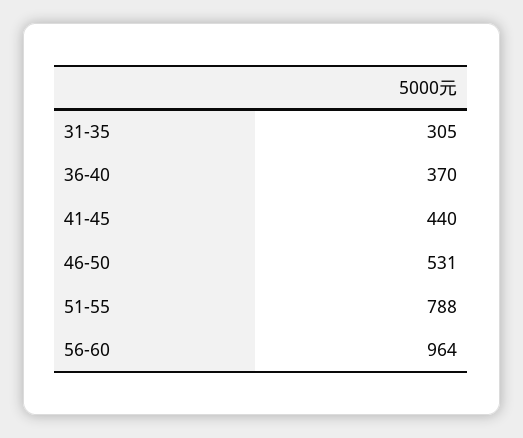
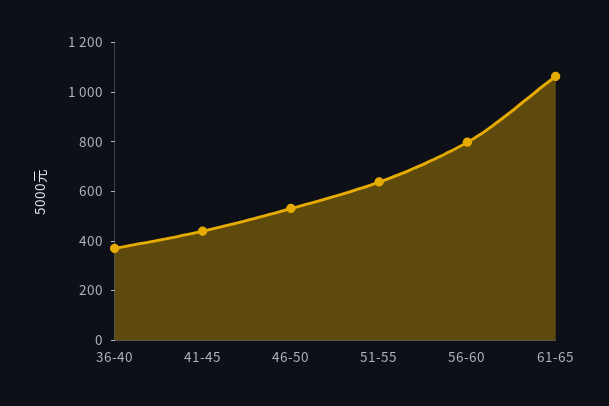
31-35: 305 -> none
51-55: 788 -> 650
56-60: 964 -> 800
61-65: none -> 1050

